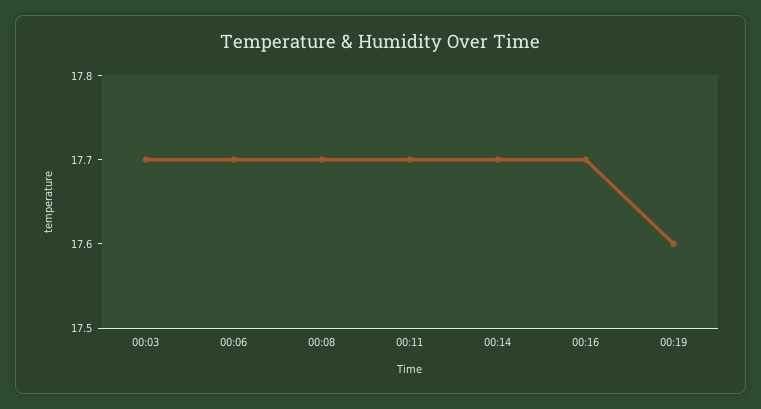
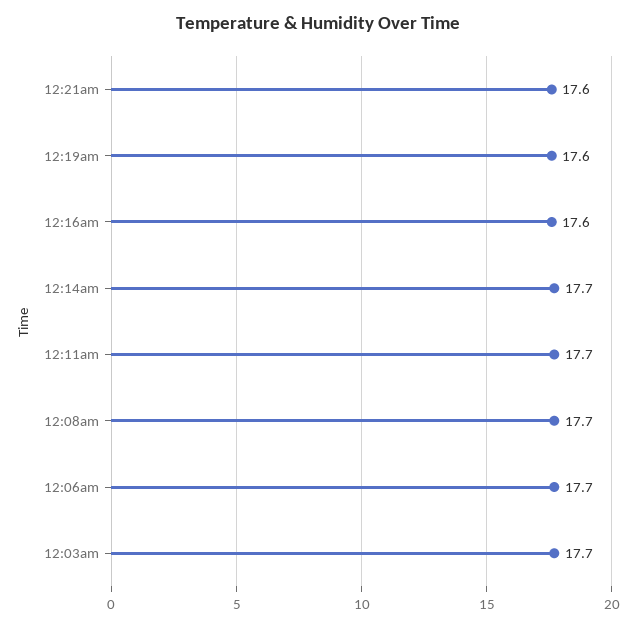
00:16: 17.7 -> 17.6
12:21am: none -> 17.6

